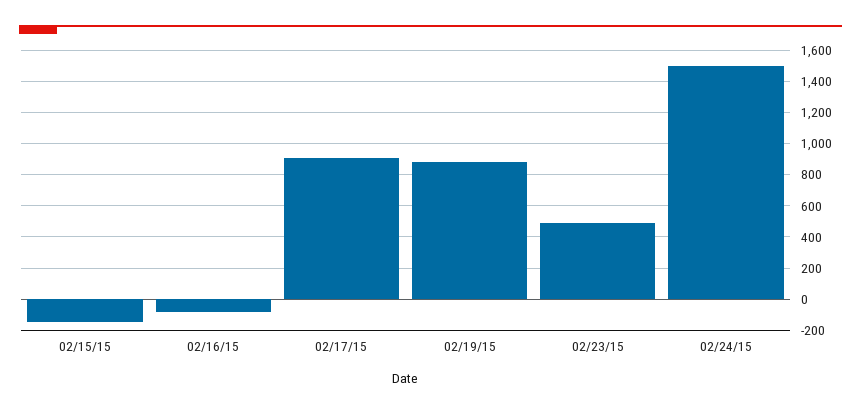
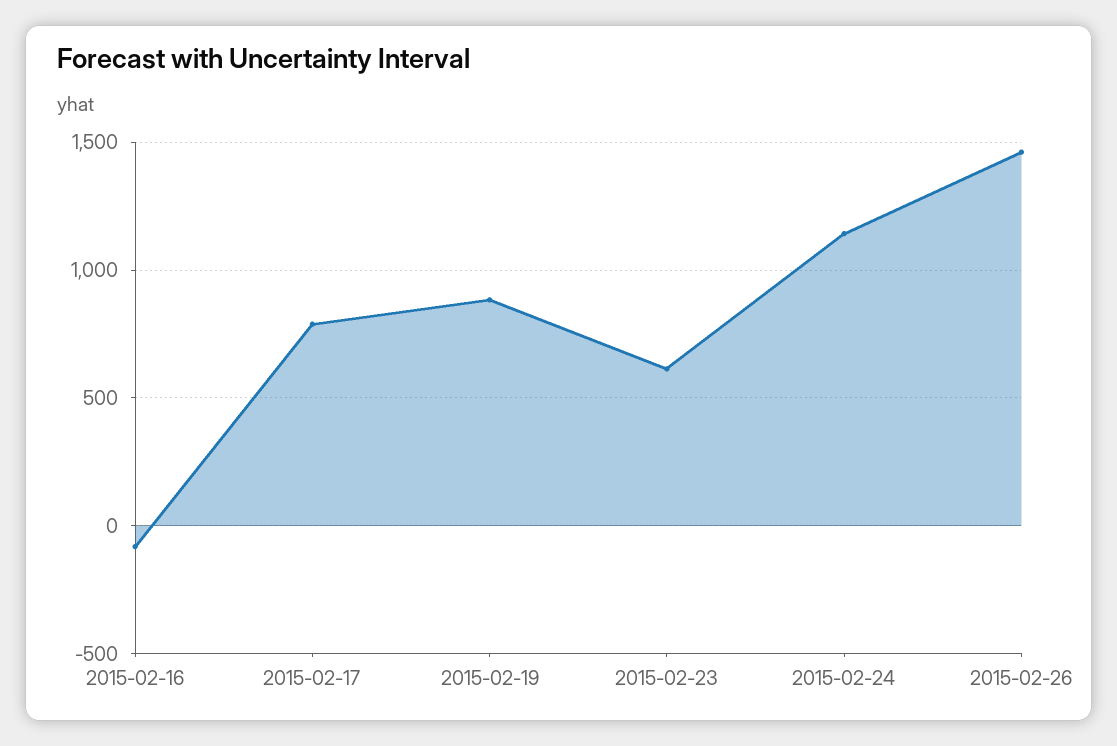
02/15/15: -150 -> none
02/17/15: 900 -> 800
02/23/15: 500 -> 600
02/24/15: 1500 -> 1150
2015-02-26: none -> 1450

